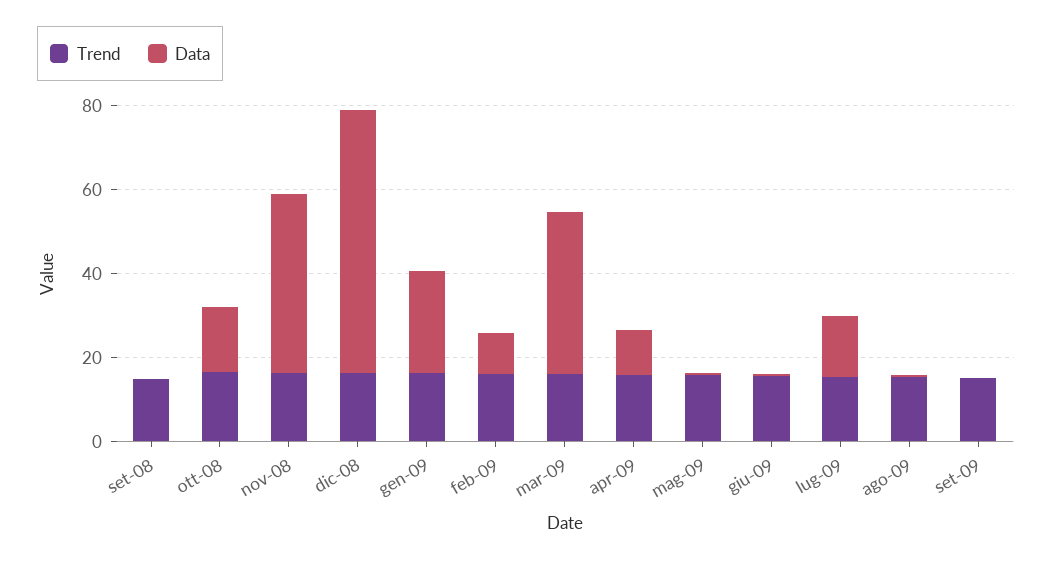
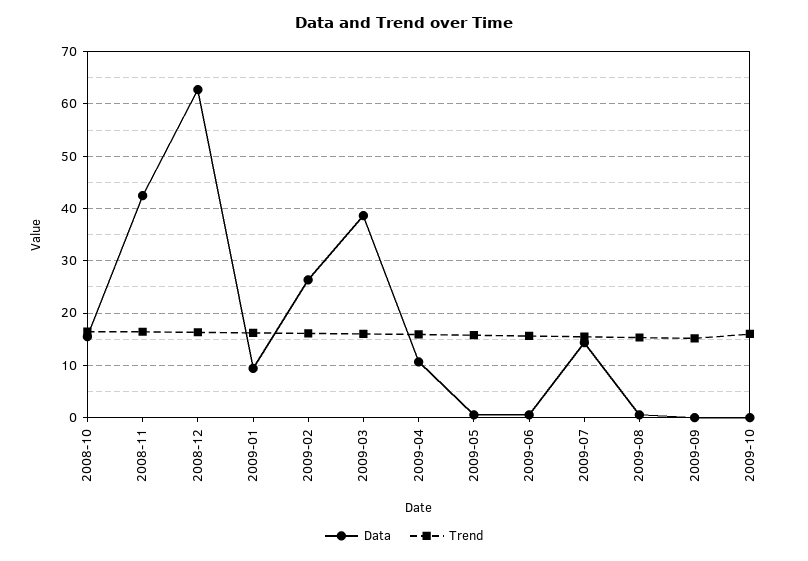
Trend, set-08: 15 -> none
Data, set-08: 0 -> none
Data, gen-09: 25 -> 10
Data, feb-09: 10 -> 26
Data, 2009-10: none -> 0
Trend, 2009-10: none -> 16

